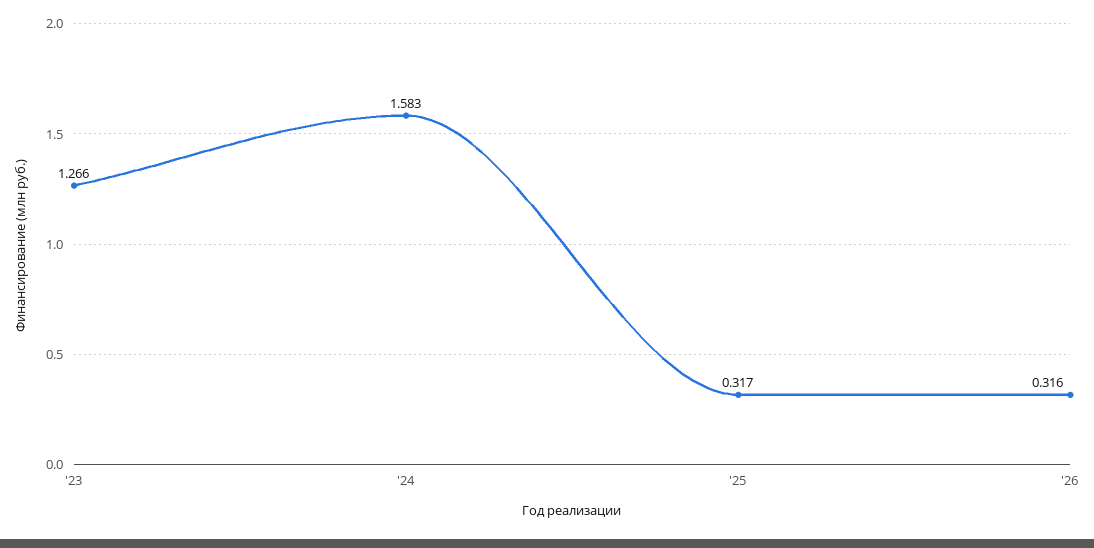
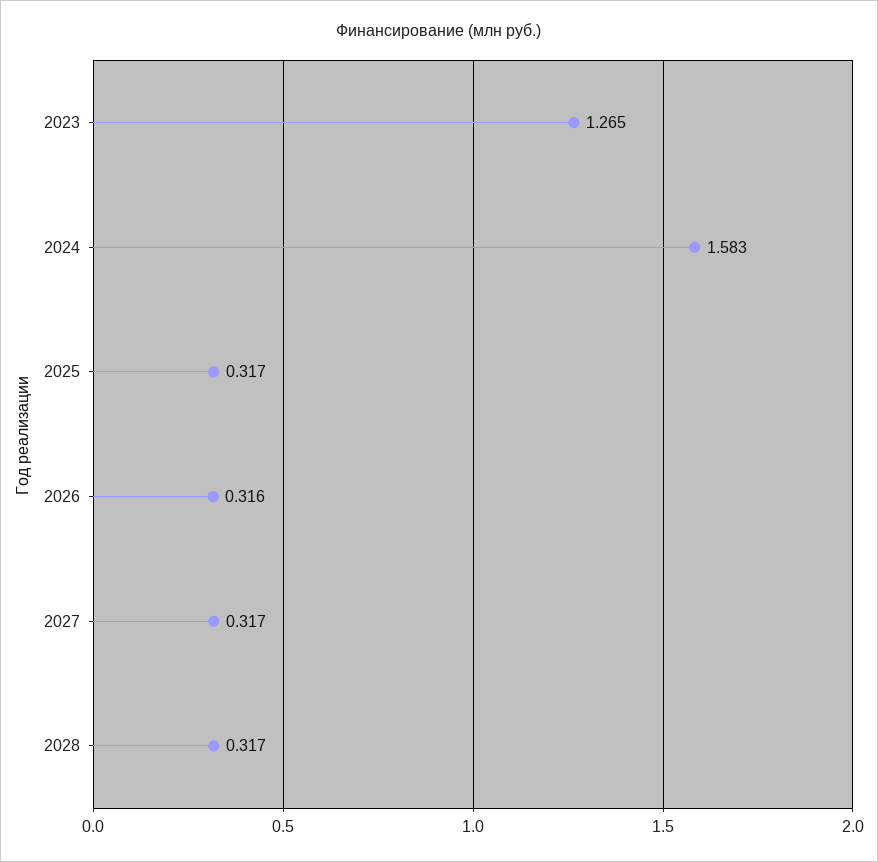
'23: 1.266 -> 1.265
2027: none -> 0.317
2028: none -> 0.317

